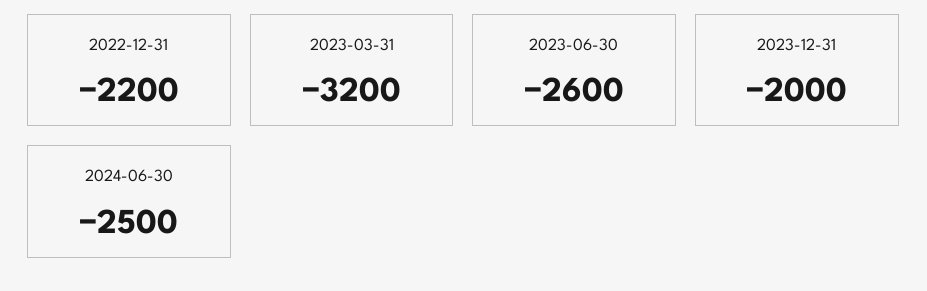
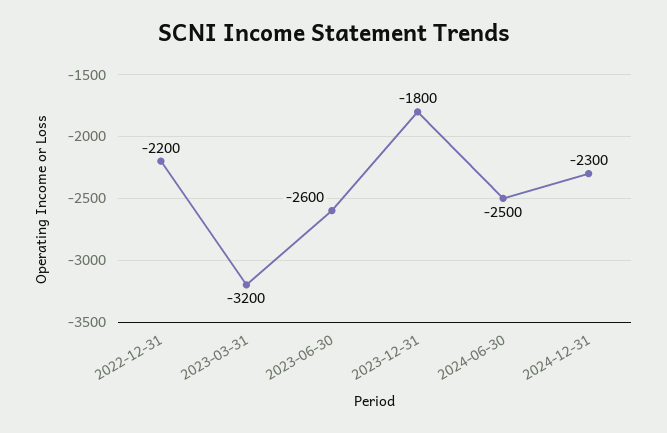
2023-12-31: -2000 -> -1800
2024-12-31: none -> -2300

